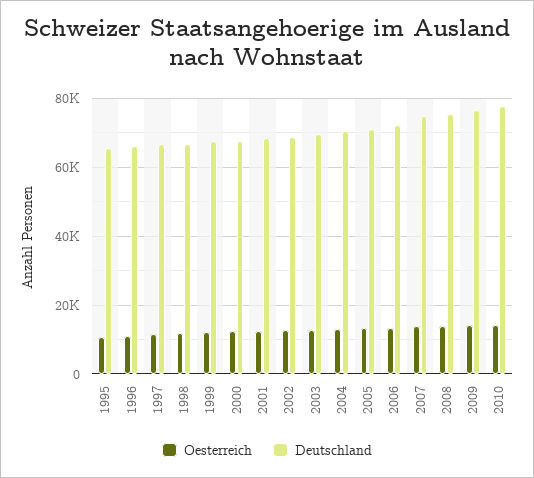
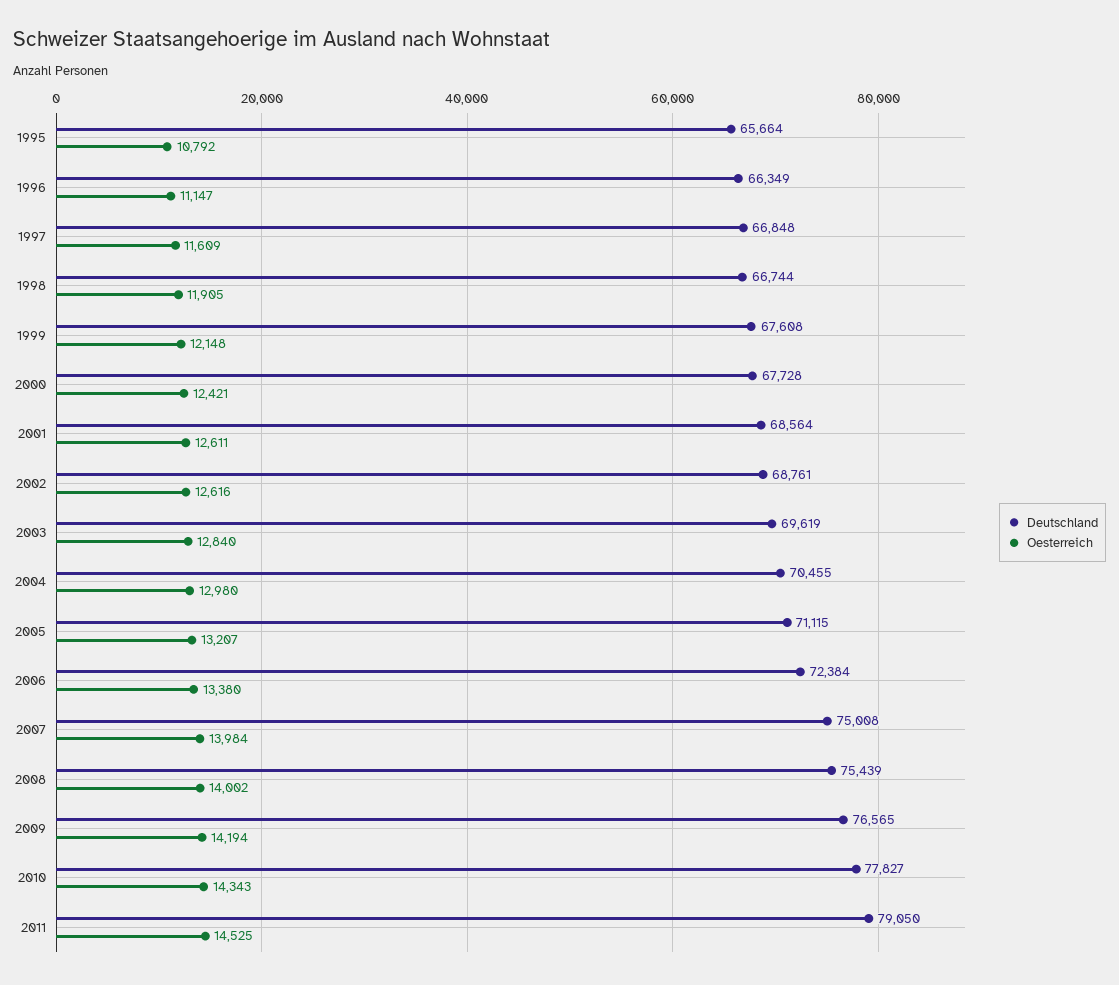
Deutschland, 2011: none -> 79050
Oesterreich, 2011: none -> 14525

